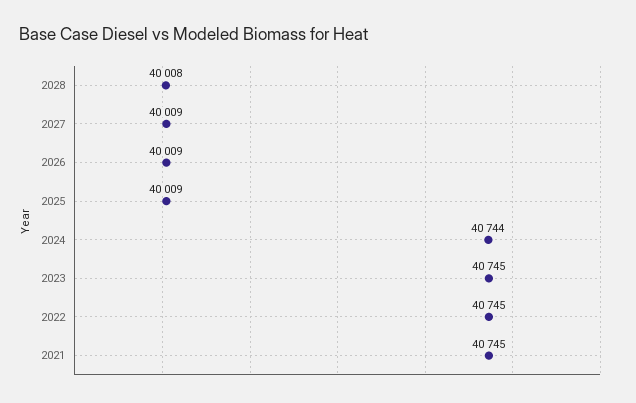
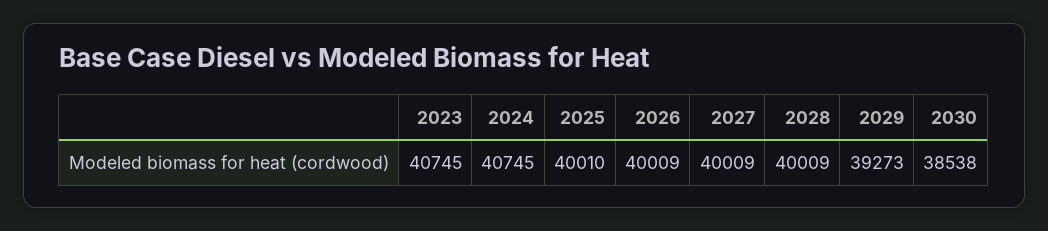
2028: 40008 -> 40009
2025: 40009 -> 40010
2024: 40744 -> 40745
2022: 40745 -> none
2021: 40745 -> none
2029: none -> 39273
2030: none -> 38538

